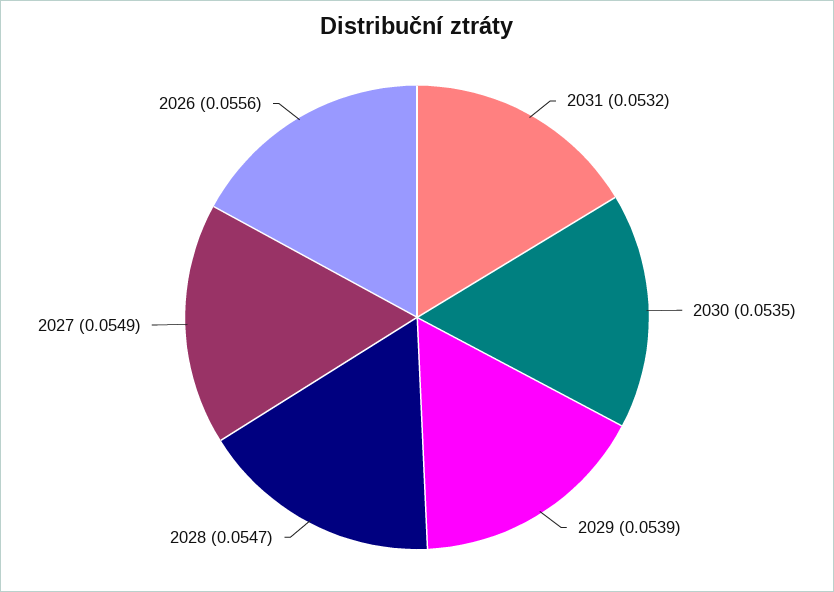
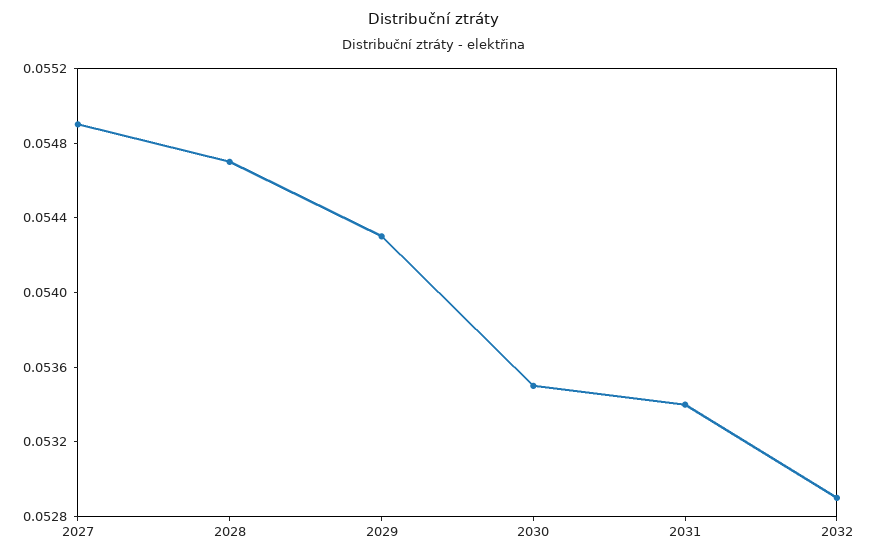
2031: 0.0532 -> 0.0534
2029: 0.0539 -> 0.0543
2026: 0.0556 -> none
2032: none -> 0.0529

